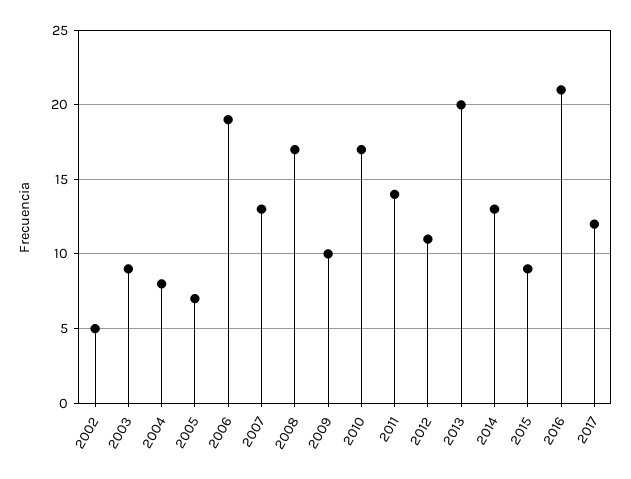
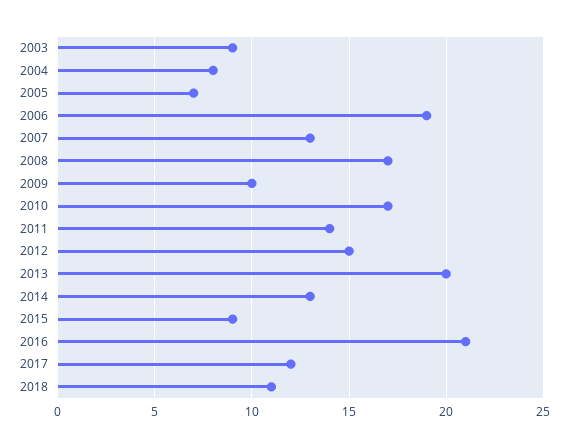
2002: 5 -> none
2012: 11 -> 15
2018: none -> 11

